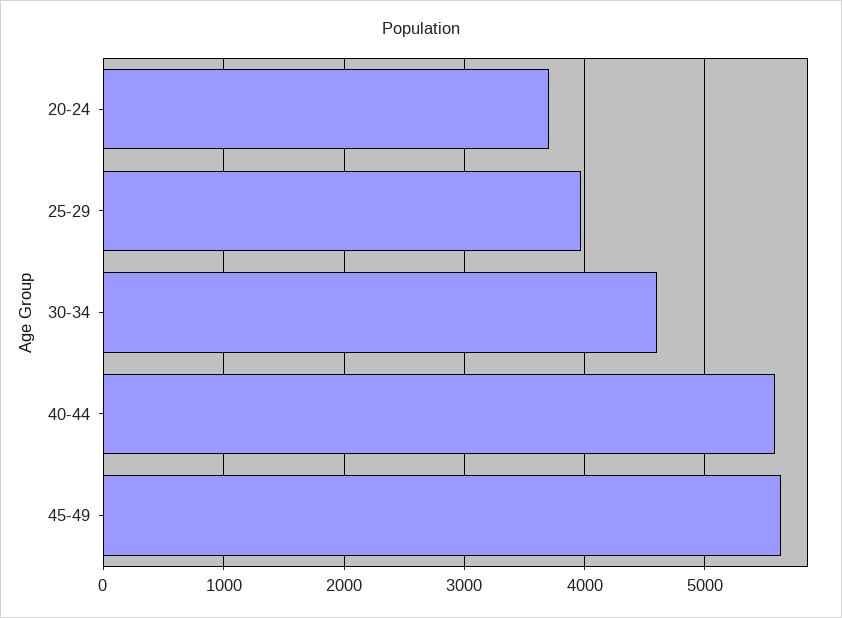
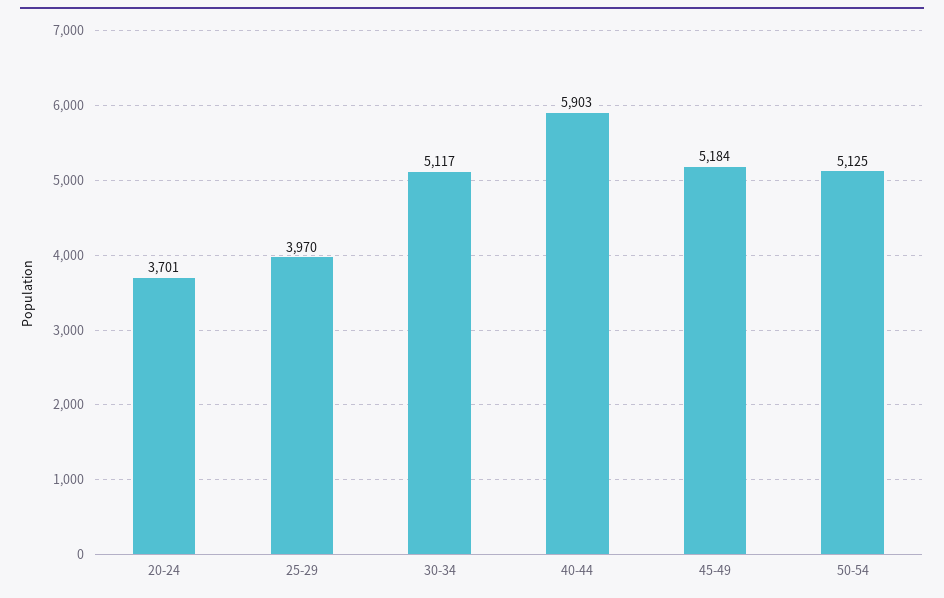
30-34: 4600 -> 5117
40-44: 5600 -> 5903
45-49: 5600 -> 5184
50-54: none -> 5125

